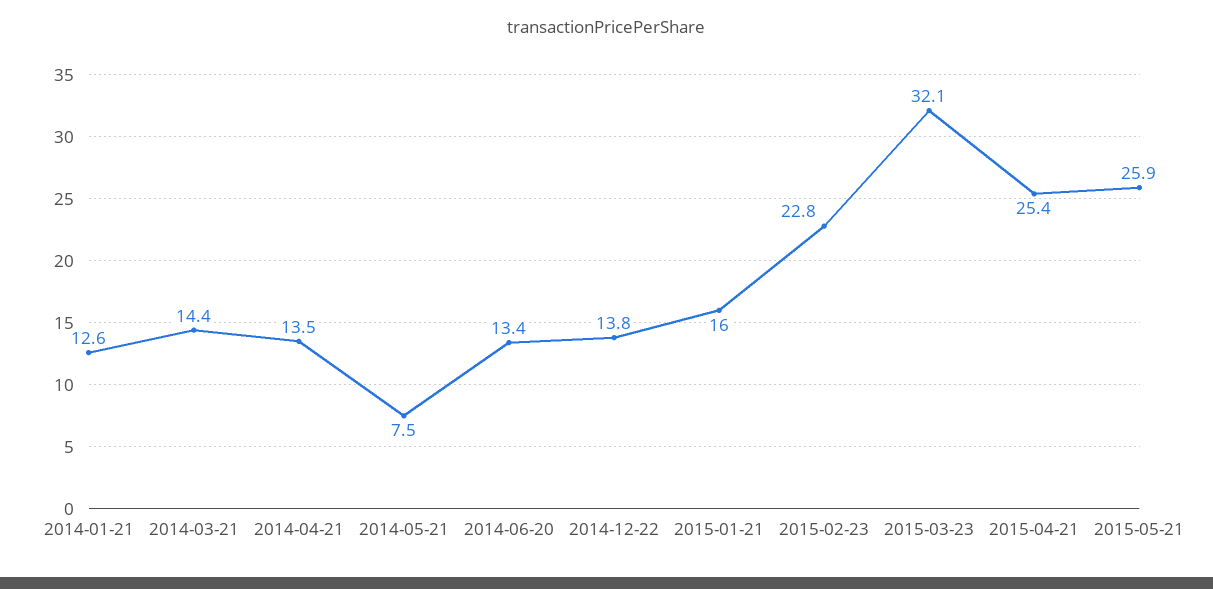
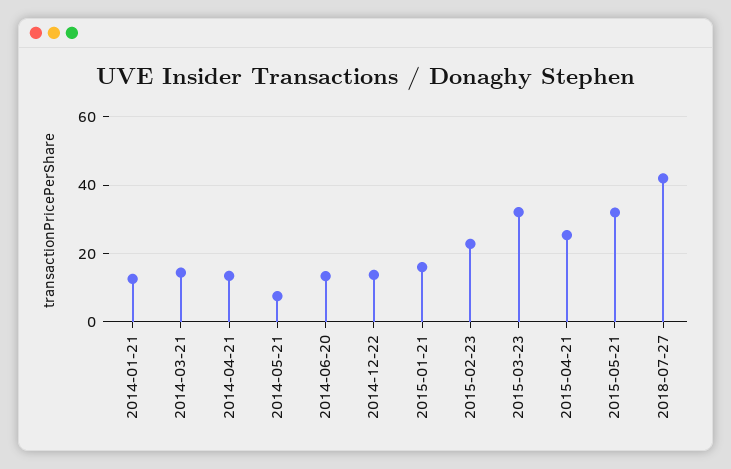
2015-05-21: 25.9 -> 32
2018-07-27: none -> 42

